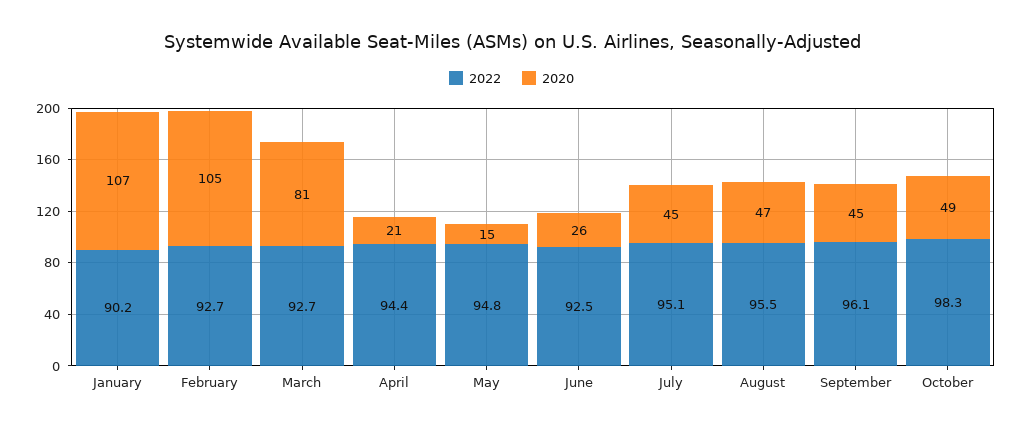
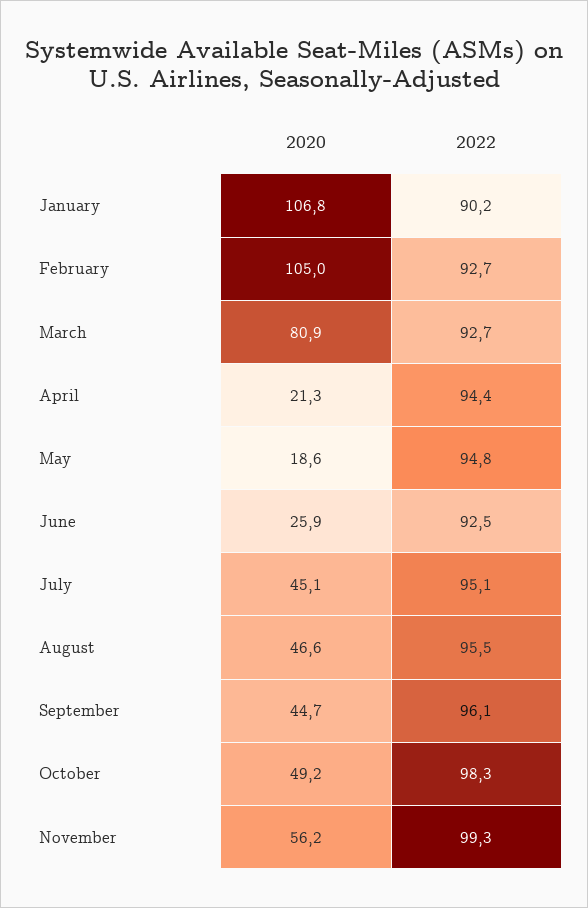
2020, May: 15 -> 18.6
2020, November: none -> 56.2
2022, November: none -> 99.3

